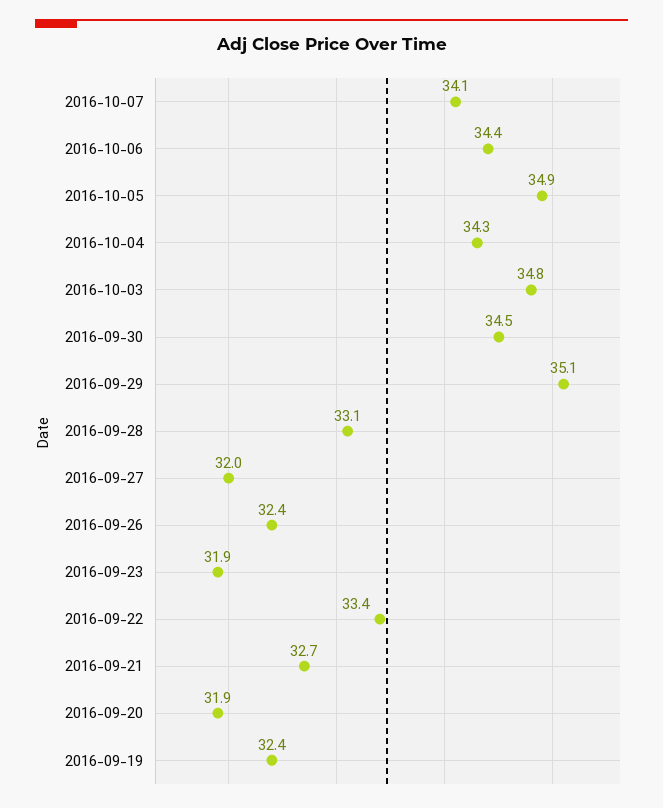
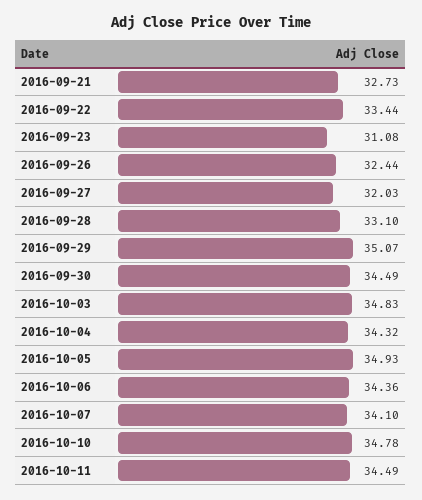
2016-09-23: 31.9 -> 31.08
2016-09-20: 31.9 -> none
2016-09-19: 32.4 -> none
2016-10-10: none -> 34.78
2016-10-11: none -> 34.49

